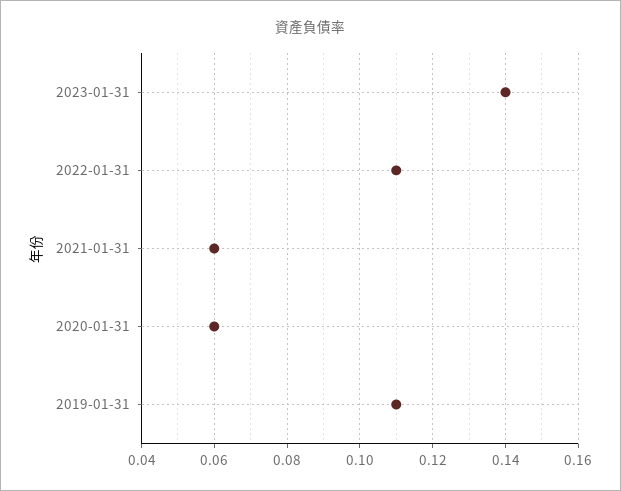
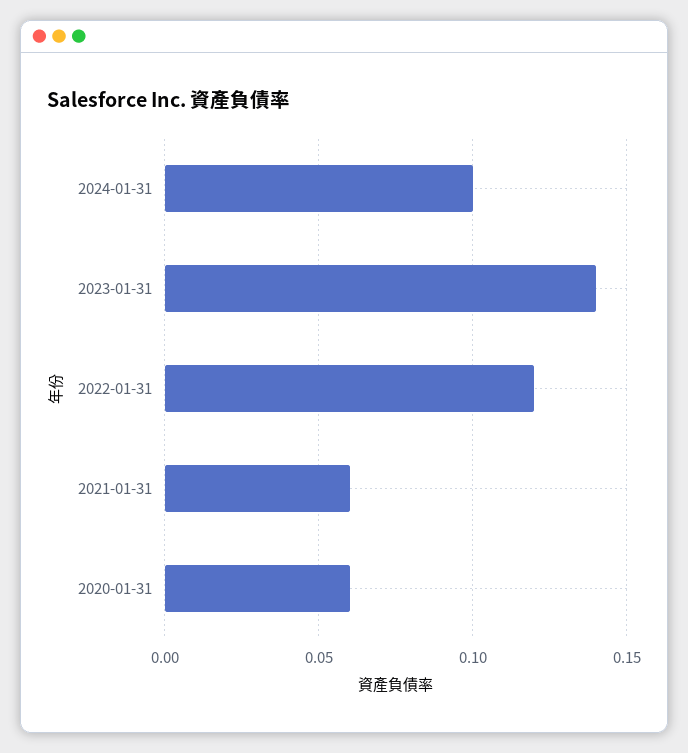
2022-01-31: 0.11 -> 0.12
2019-01-31: 0.11 -> none
2024-01-31: none -> 0.1

